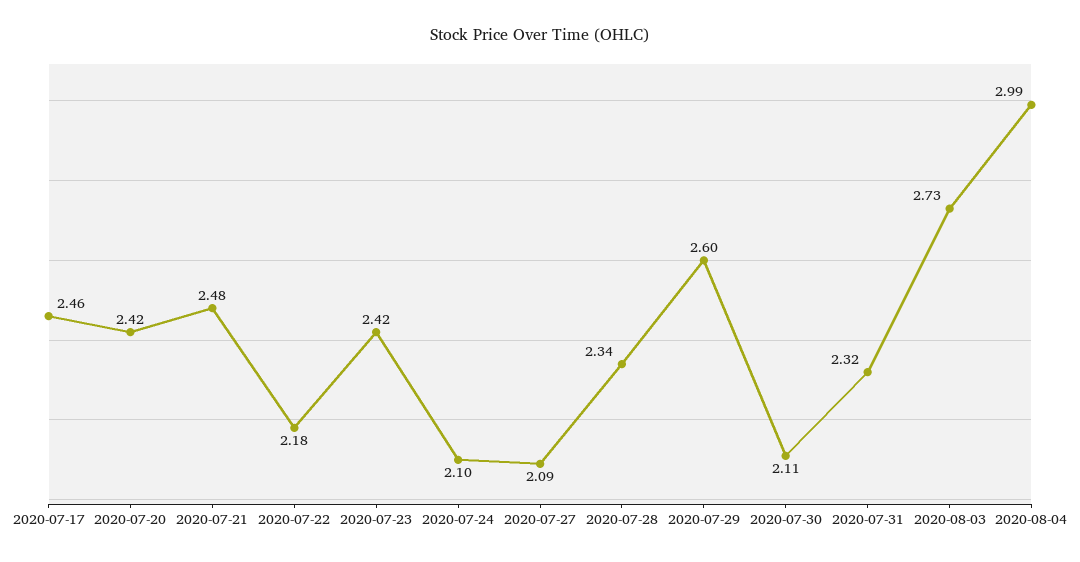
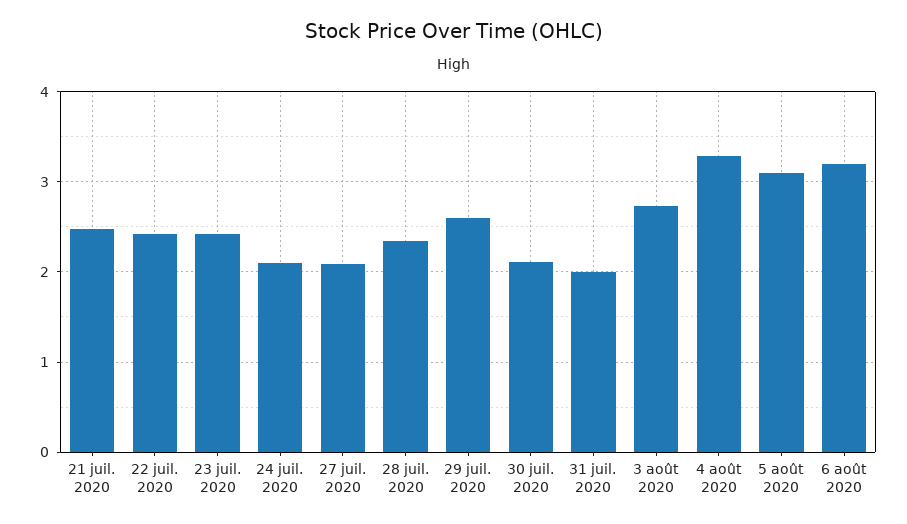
2020-07-17: 2.46 -> none
2020-07-20: 2.42 -> none
2020-07-22: 2.18 -> 2.4
2020-07-31: 2.32 -> 2
2020-08-04: 2.99 -> 3.3
5 août 2020: none -> 3.1
6 août 2020: none -> 3.2

